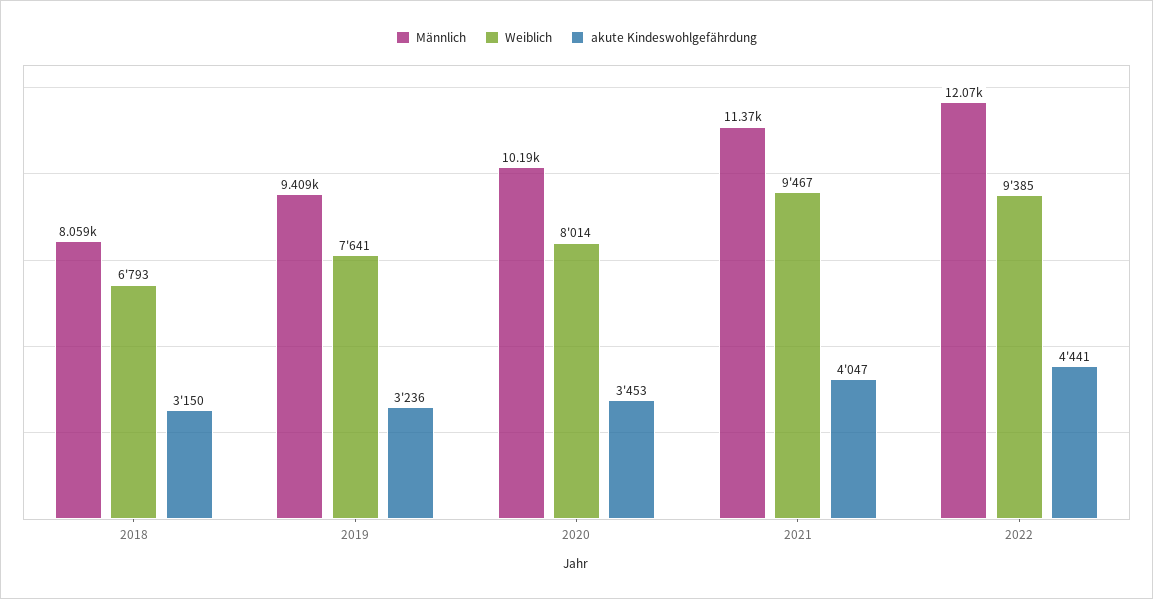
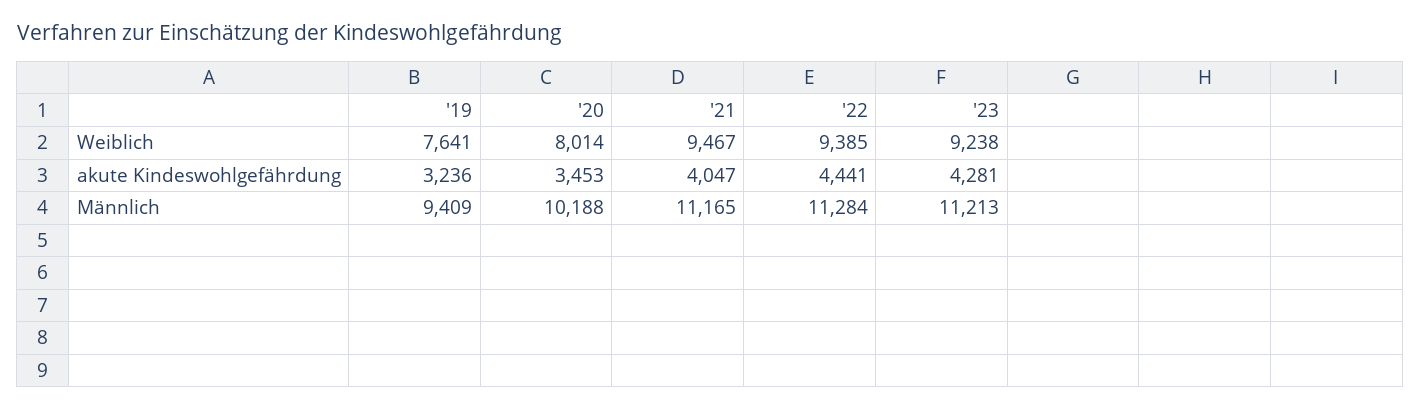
Männlich, 2018: 8059 -> none
Weiblich, 2018: 6793 -> none
akute Kindeswohlgefährdung, 2018: 3150 -> none
Männlich, 2021: 11370 -> 11165
Männlich, 2022: 12070 -> 11284
Weiblich, '23: none -> 9238
akute Kindeswohlgefährdung, '23: none -> 4281
Männlich, '23: none -> 11213

